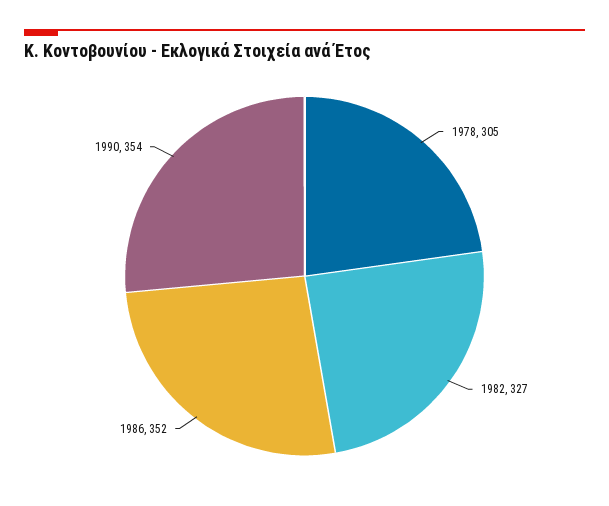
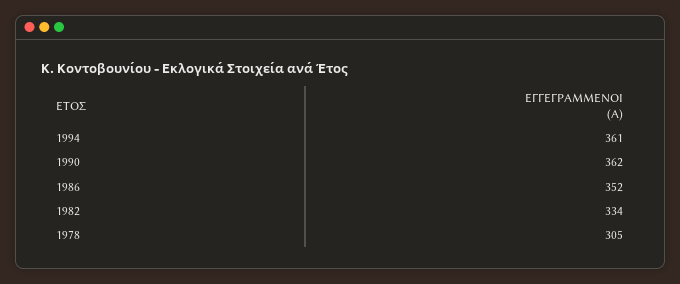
1982: 327 -> 334
1990: 354 -> 362
1994: none -> 361

